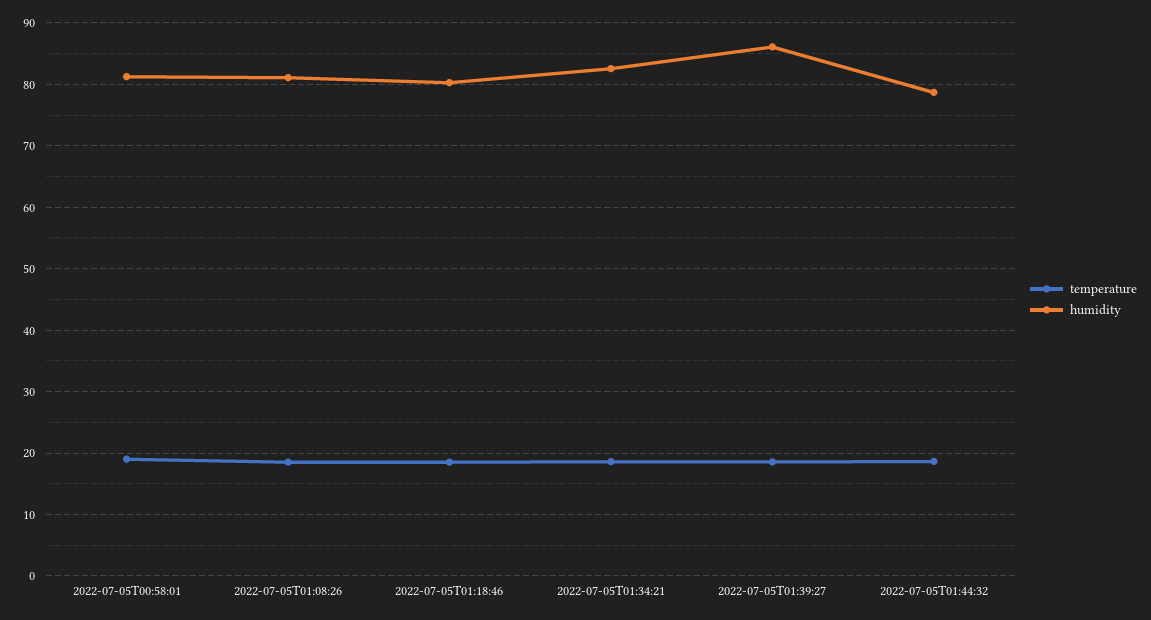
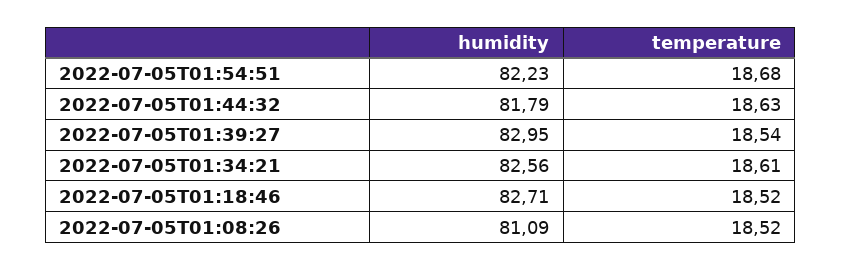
temperature, 2022-07-05T00:58:01: 19 -> none
humidity, 2022-07-05T00:58:01: 81 -> none
humidity, 2022-07-05T01:18:46: 80 -> 82.71
humidity, 2022-07-05T01:39:27: 86 -> 82.95
humidity, 2022-07-05T01:44:32: 79 -> 81.79
humidity, 2022-07-05T01:54:51: none -> 82.23
temperature, 2022-07-05T01:54:51: none -> 18.68

